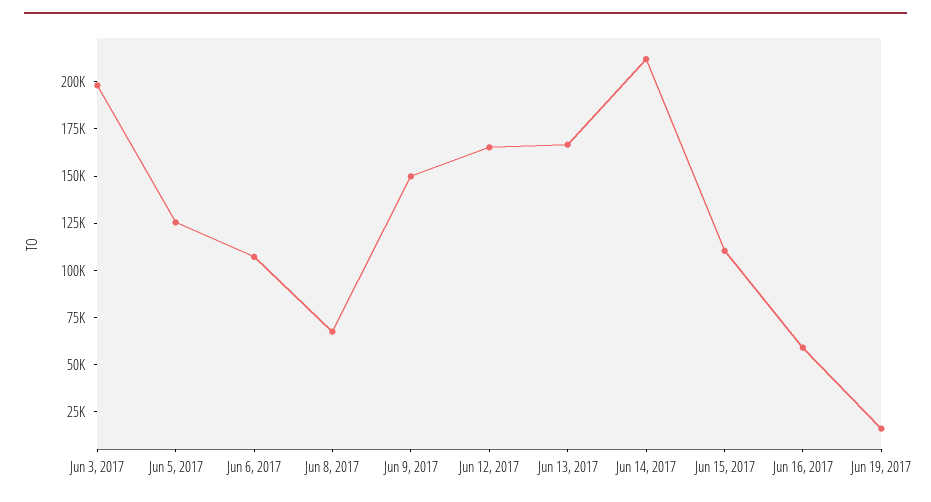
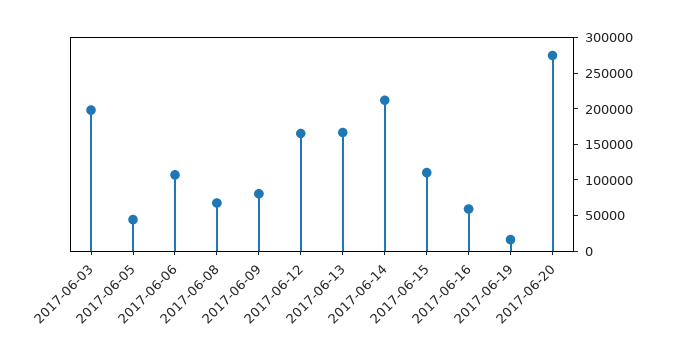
Jun 5, 2017: 125000 -> 50000
Jun 9, 2017: 150000 -> 75000
2017-06-20: none -> 275000

